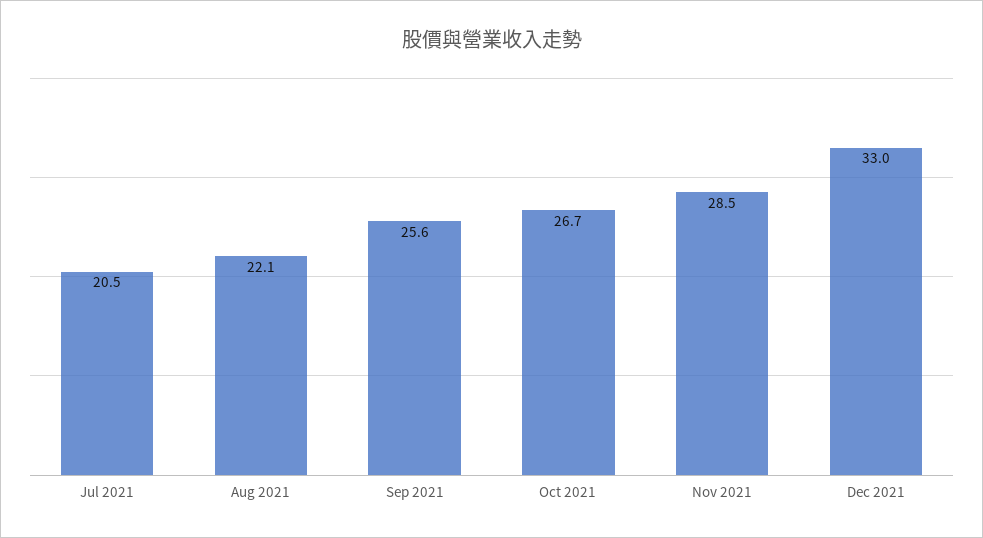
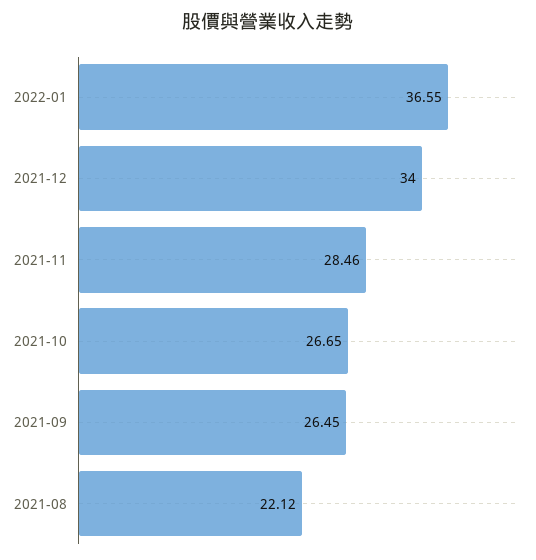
Jul 2021: 20.5 -> none
Sep 2021: 25.6 -> 26.45
Dec 2021: 33 -> 34
2022-01: none -> 36.55

